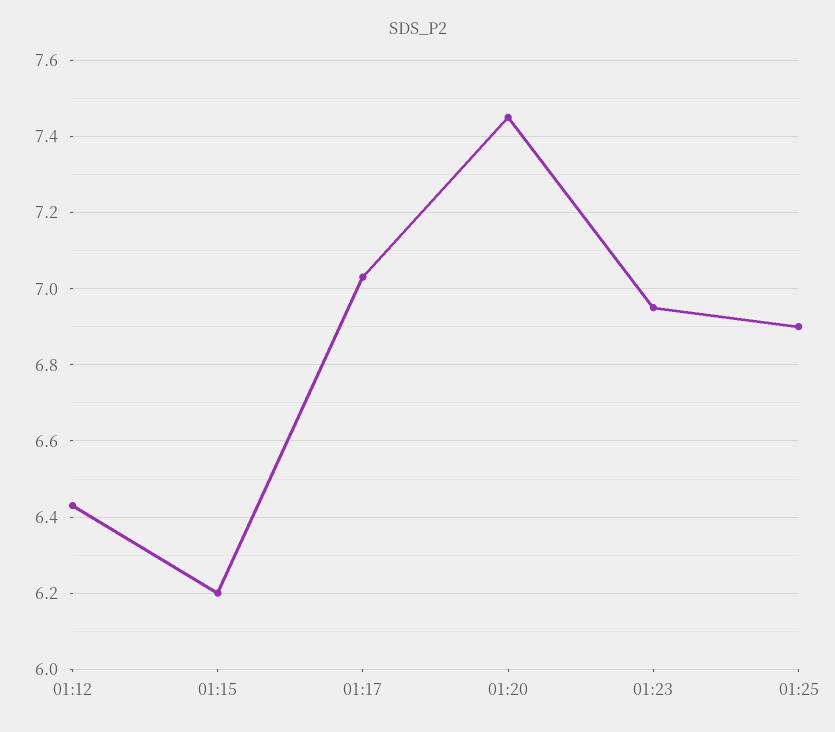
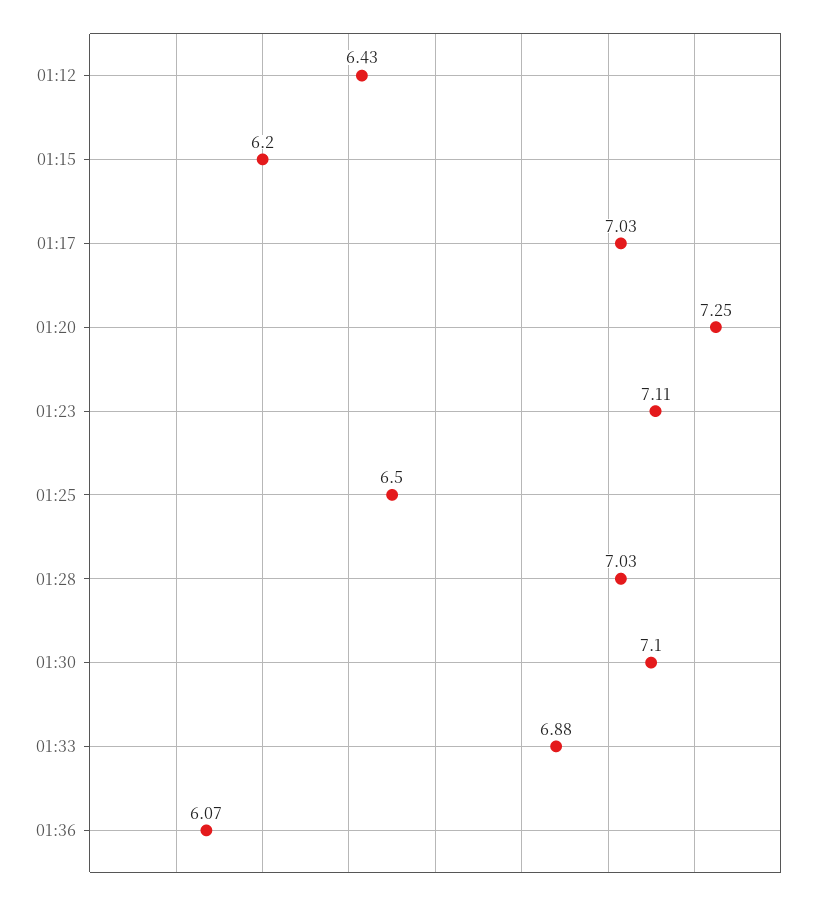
01:20: 7.45 -> 7.25
01:23: 6.95 -> 7.11
01:25: 6.9 -> 6.5
01:28: none -> 7.03
01:30: none -> 7.1
01:33: none -> 6.88
01:36: none -> 6.07

